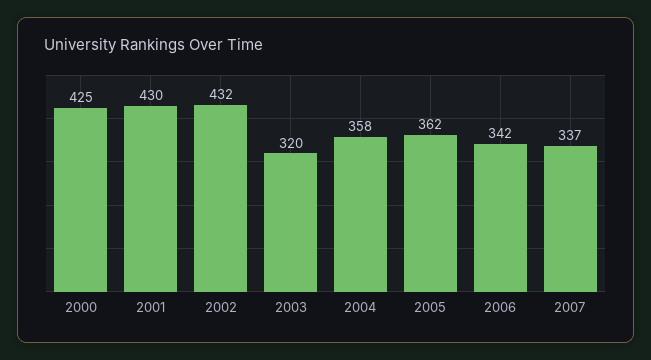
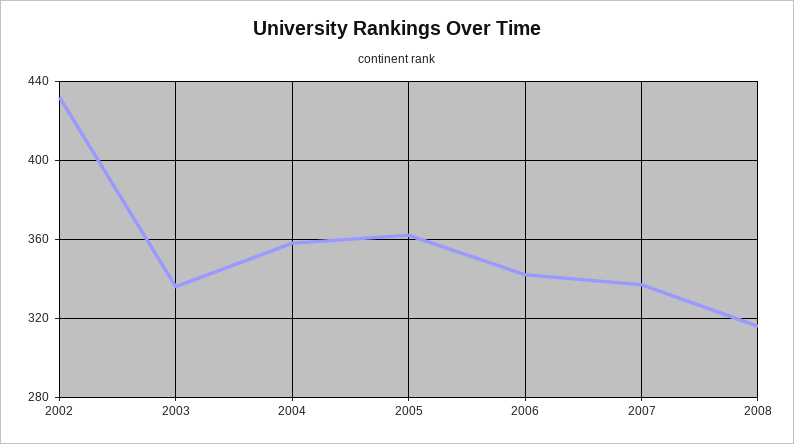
2000: 425 -> none
2001: 430 -> none
2003: 320 -> 335
2008: none -> 315

